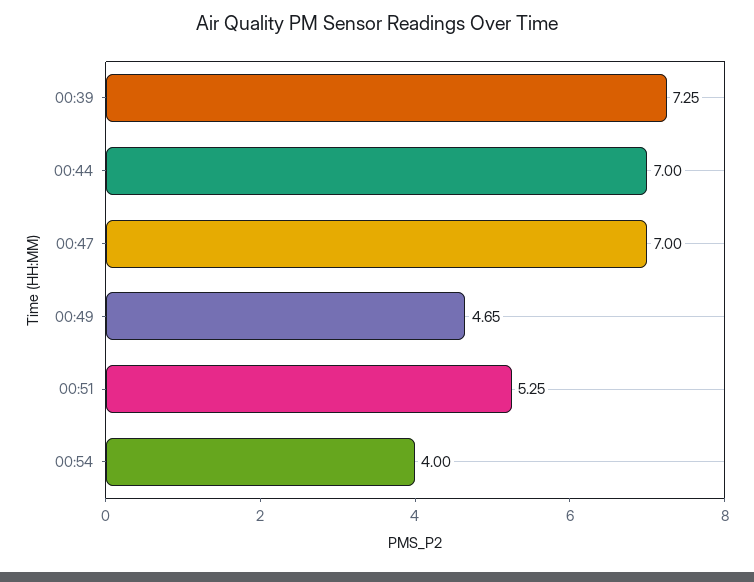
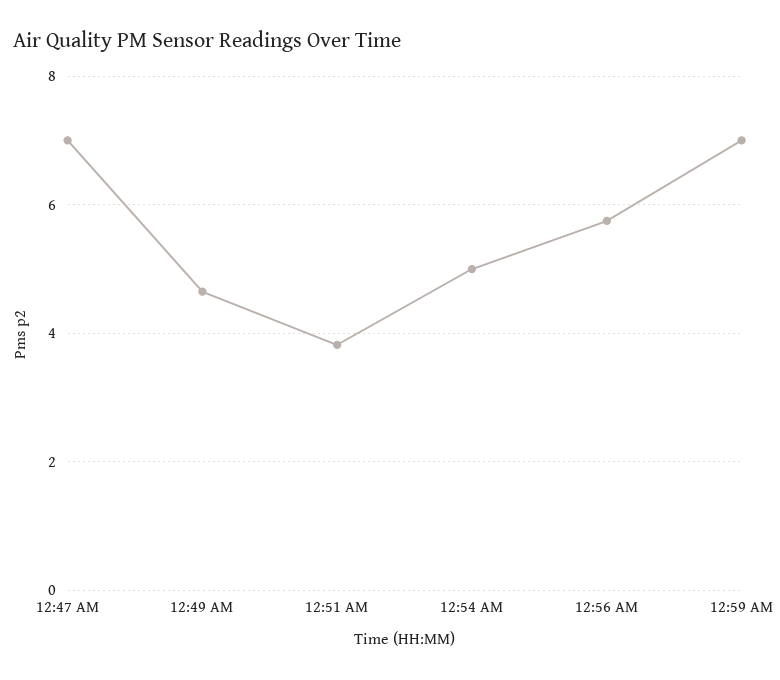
00:39: 7.25 -> none
00:44: 7 -> none
00:51: 5.25 -> 3.8
00:54: 4 -> 5
12:56 AM: none -> 5.8
12:59 AM: none -> 7

